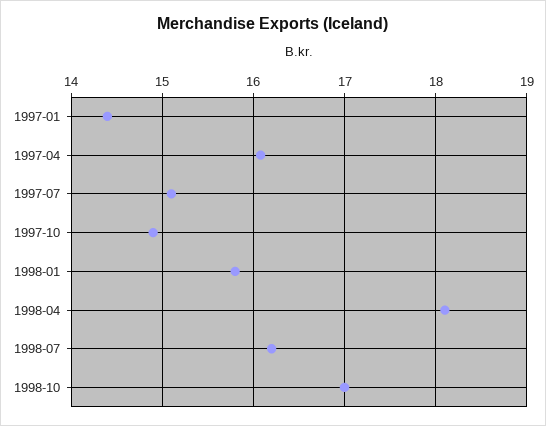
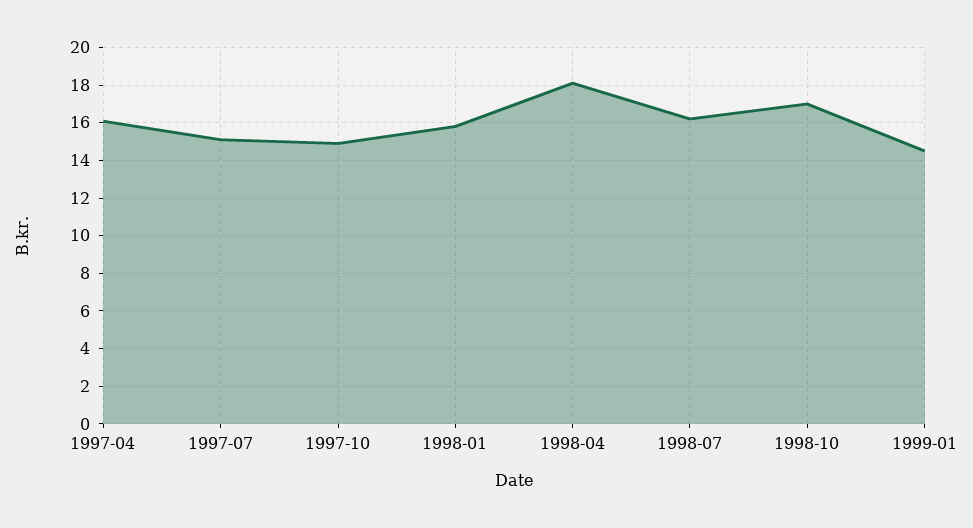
1997-01: 14.4 -> none
1999-01: none -> 14.5

